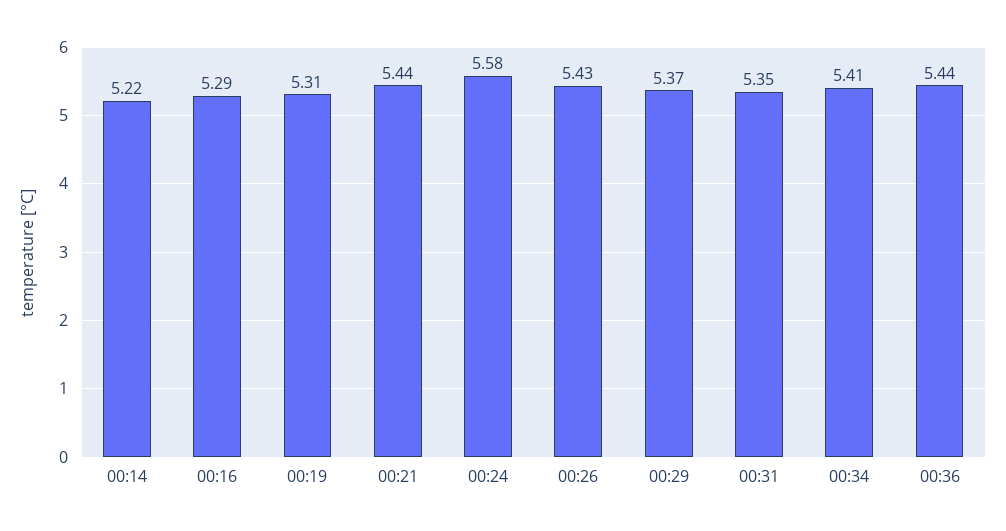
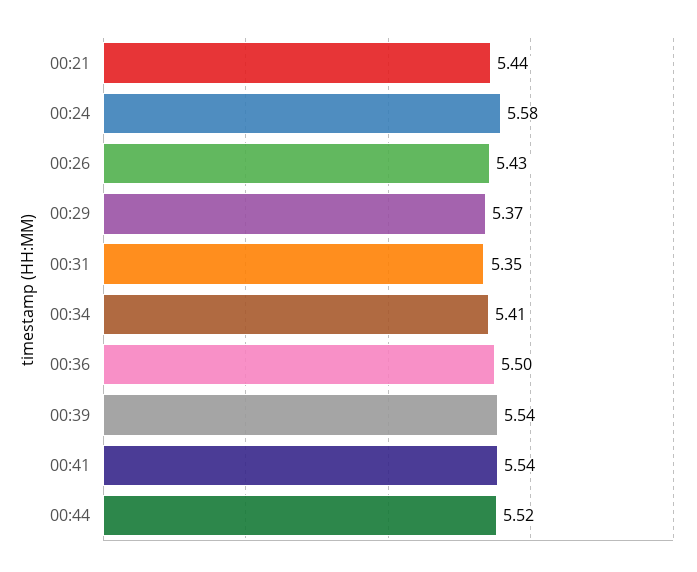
00:14: 5.22 -> none
00:16: 5.29 -> none
00:19: 5.31 -> none
00:36: 5.44 -> 5.5
00:39: none -> 5.54
00:41: none -> 5.54
00:44: none -> 5.52

